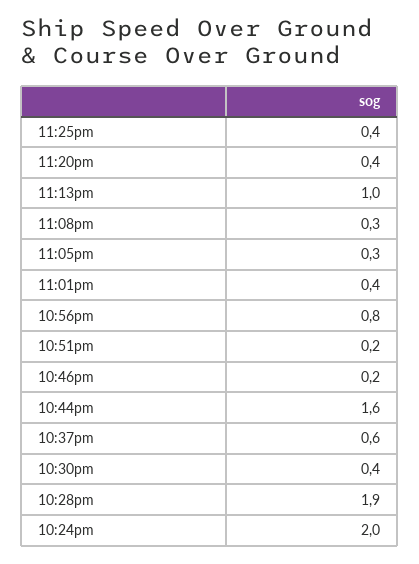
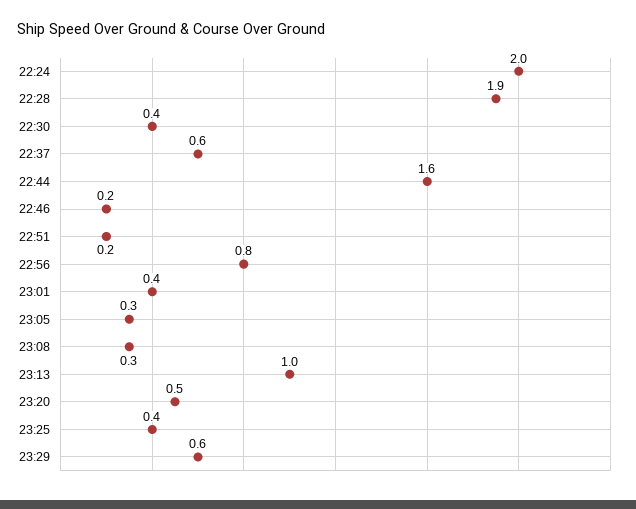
11:20pm: 0.4 -> 0.5
23:29: none -> 0.6

